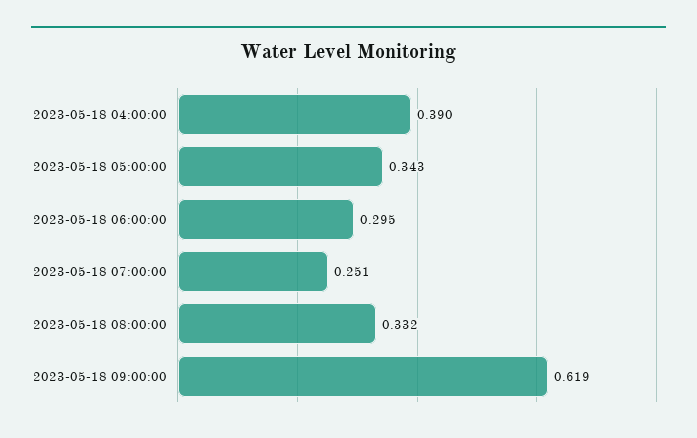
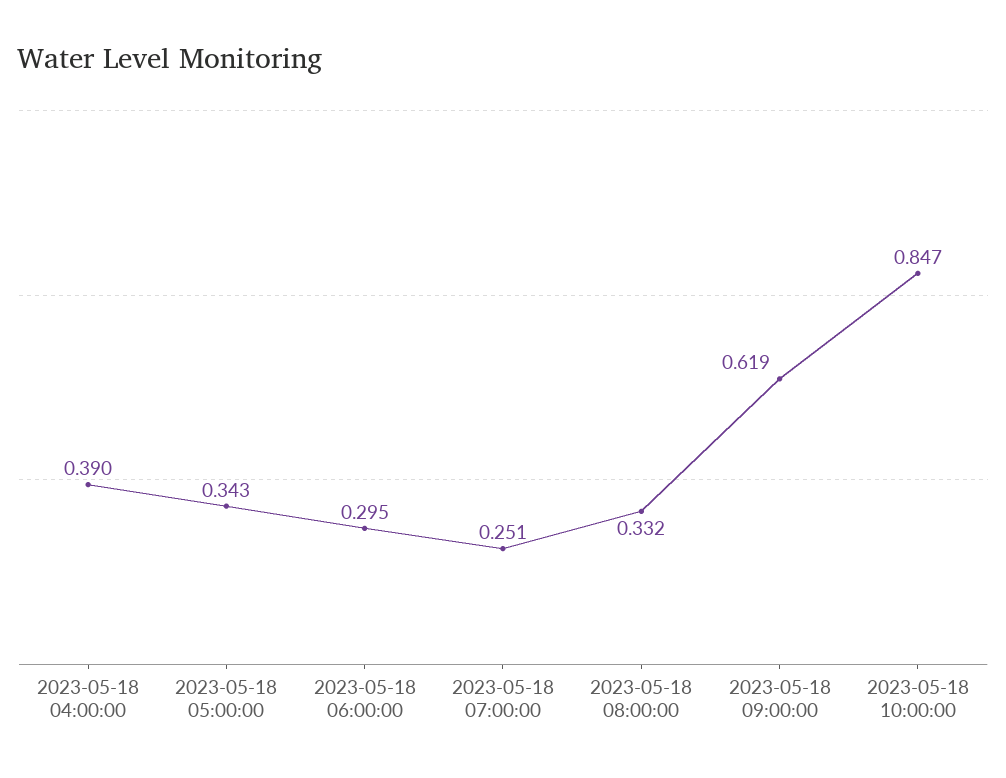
2023-05-18 10:00:00: none -> 0.847

